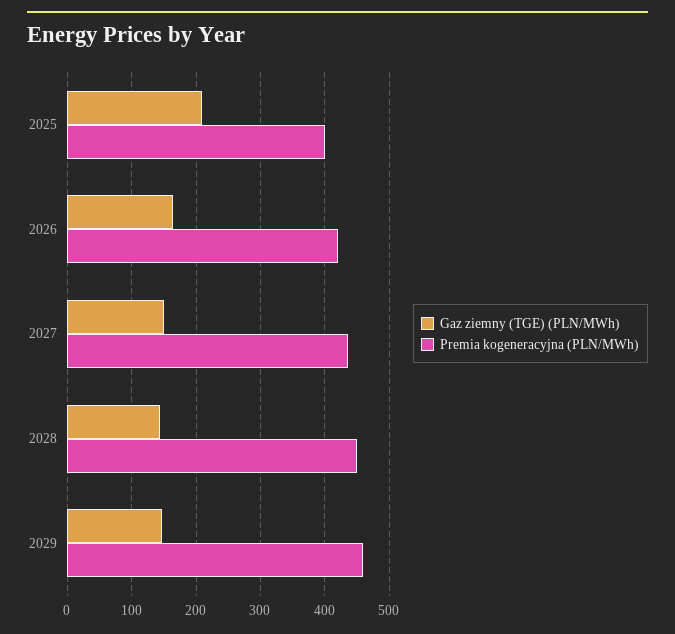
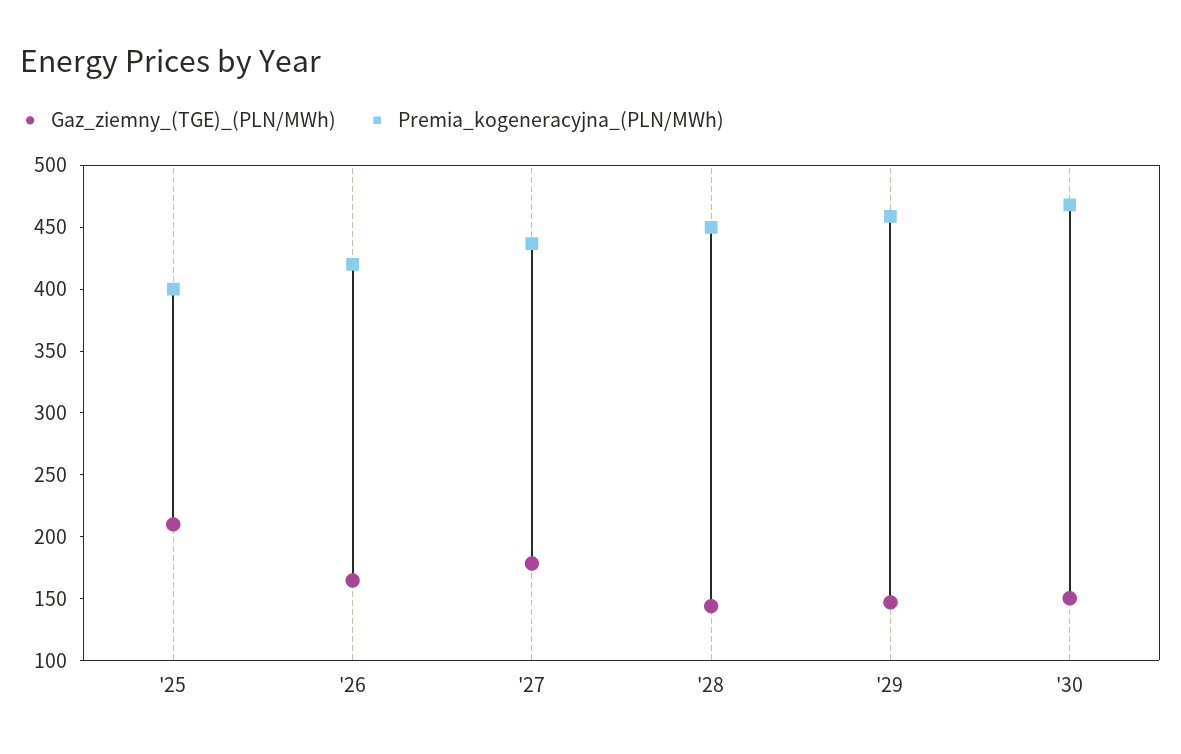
Gaz ziemny (TGE) (PLN/MWh), 2027: 150 -> 180
Gaz ziemny (TGE) (PLN/MWh), '30: none -> 150
Premia kogeneracyjna (PLN/MWh), '30: none -> 470

